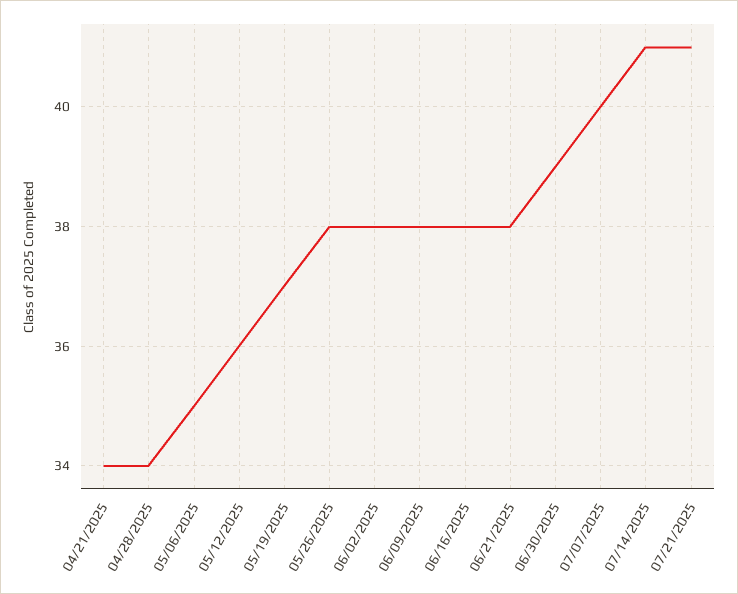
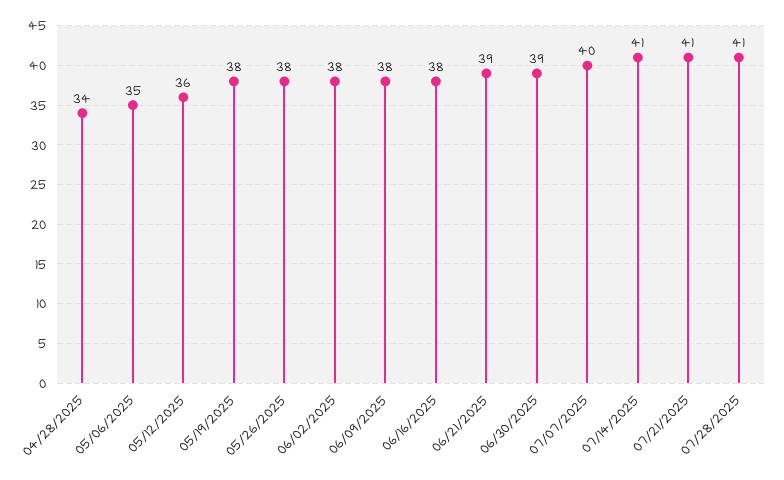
04/21/2025: 34 -> none
05/19/2025: 37 -> 38
06/21/2025: 38 -> 39
07/28/2025: none -> 41

